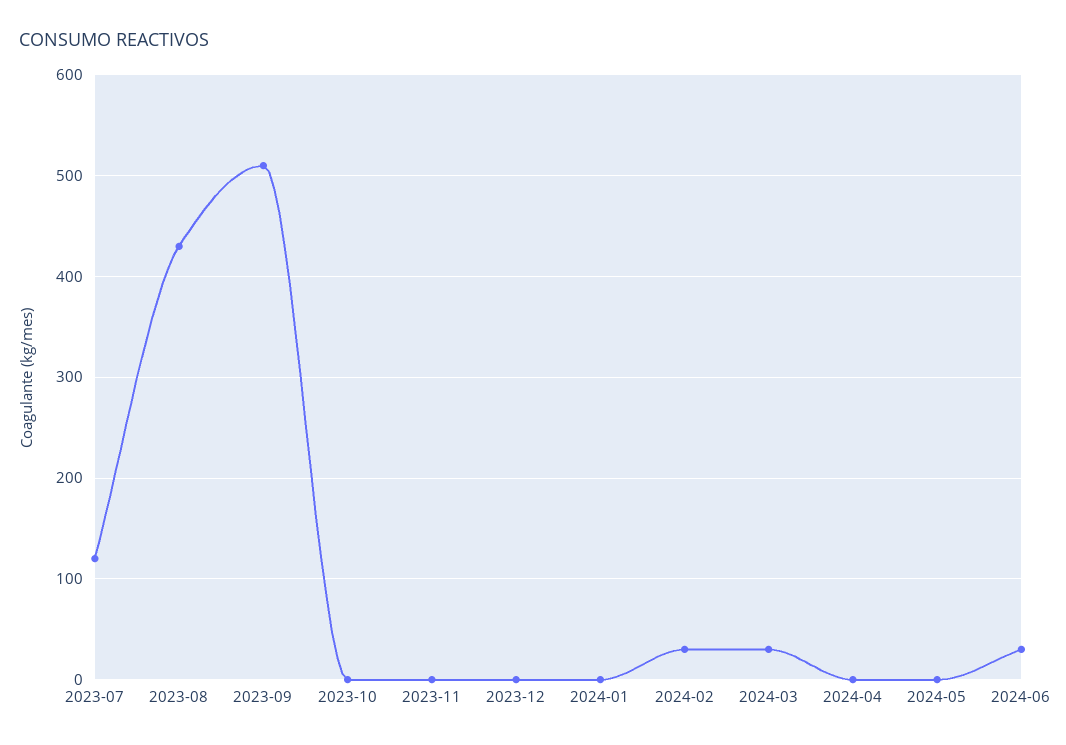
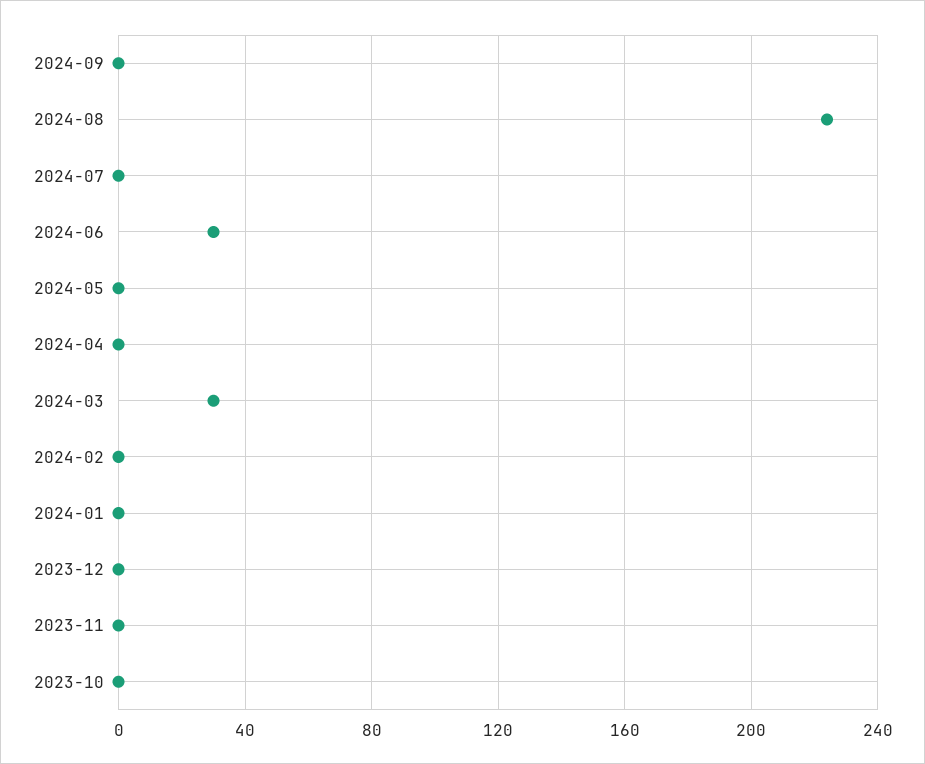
2023-07: 120 -> none
2023-08: 430 -> none
2023-09: 510 -> none
2024-02: 30 -> 0
2024-09: none -> 0
2024-08: none -> 225
2024-07: none -> 0

